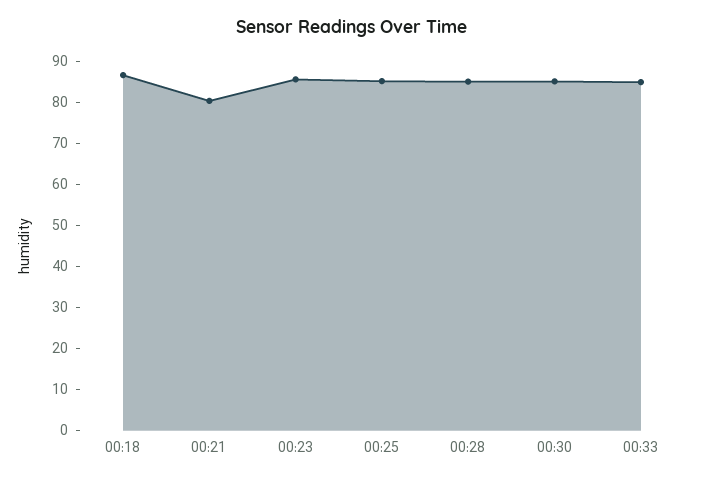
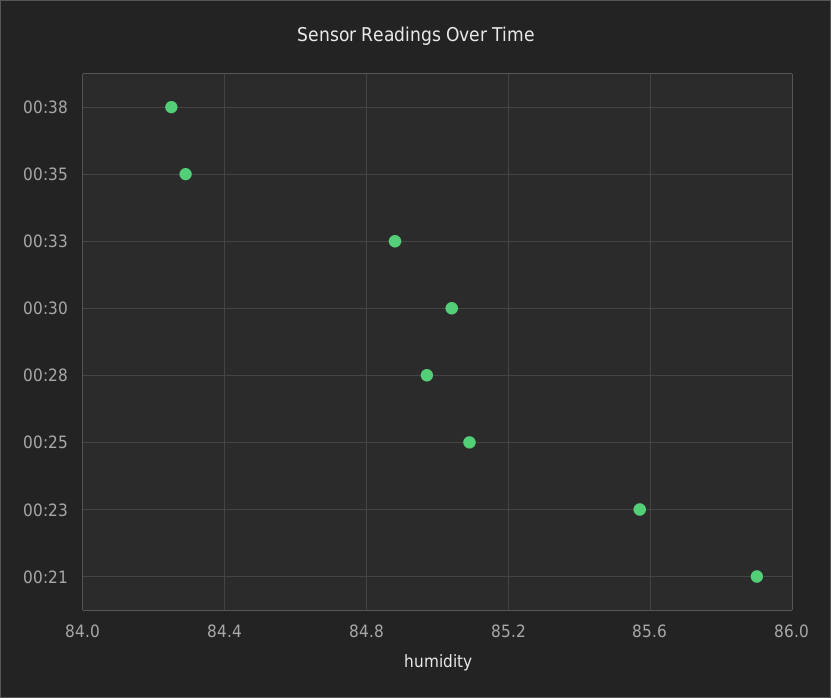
00:18: 86 -> none
00:21: 80 -> 85.9
00:38: none -> 84.25
00:35: none -> 84.3

